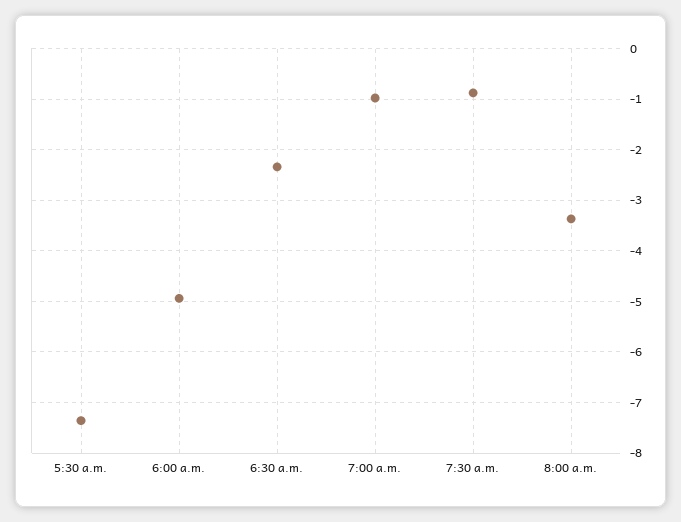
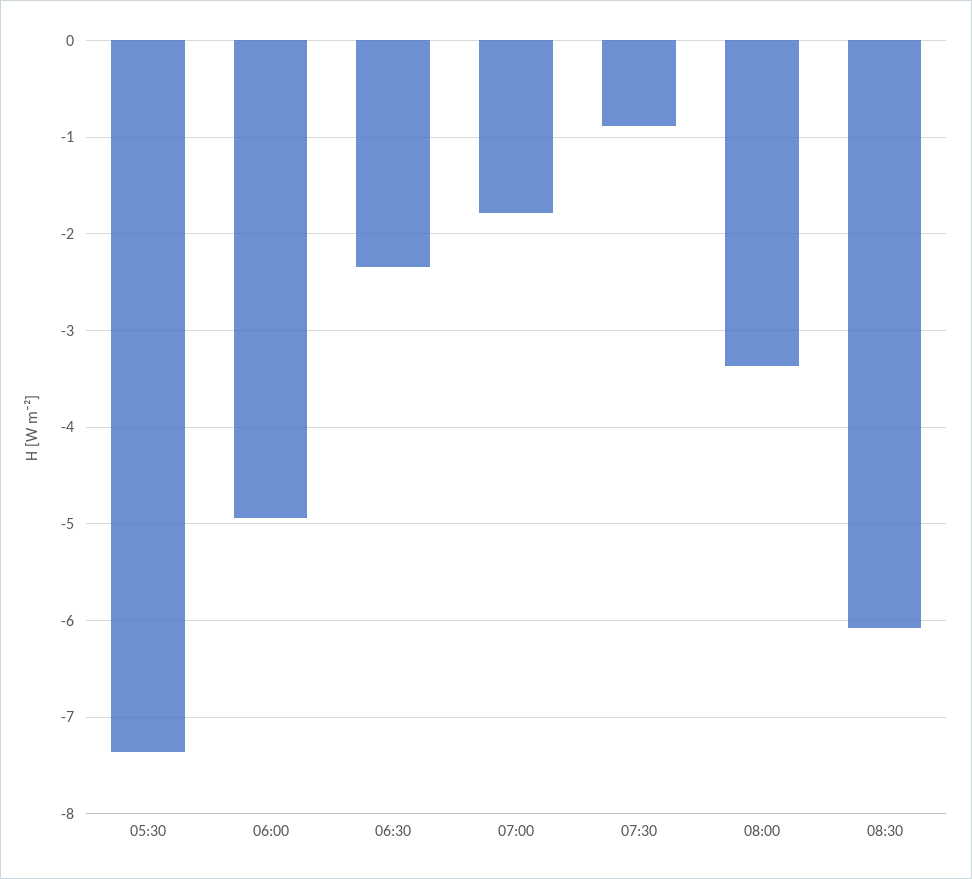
7:00 a.m.: -1 -> -1.8
08:30: none -> -6.1

